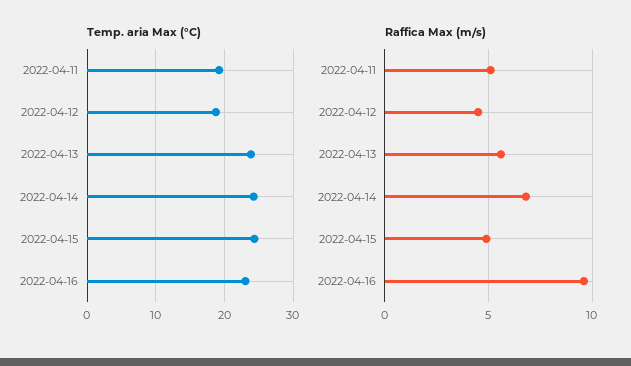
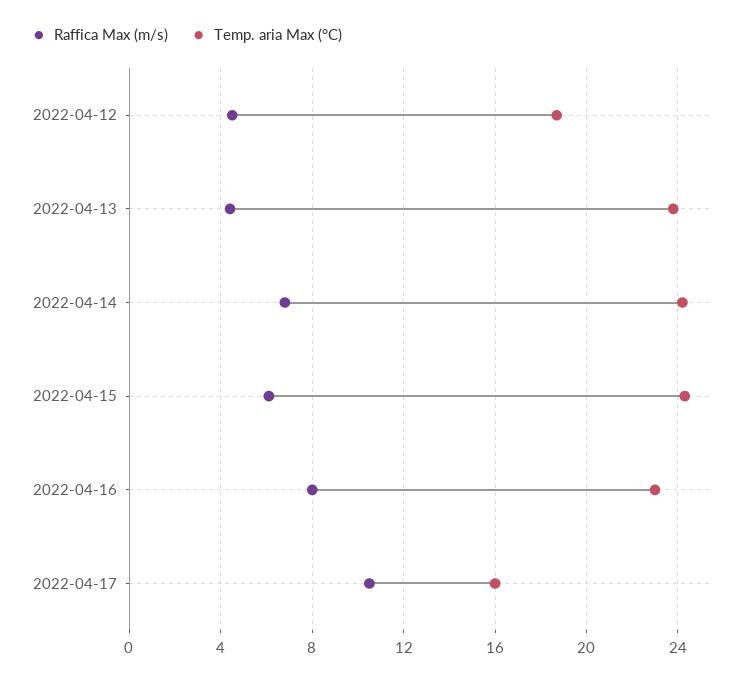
Temp. aria Max (°C), 2022-04-11: 19 -> none
Raffica Max (m/s), 2022-04-11: 5 -> none
Raffica Max (m/s), 2022-04-13: 5.5 -> 4.5
Raffica Max (m/s), 2022-04-15: 5 -> 6
Raffica Max (m/s), 2022-04-16: 9.5 -> 8
Raffica Max (m/s), 2022-04-17: none -> 10.5
Temp. aria Max (°C), 2022-04-17: none -> 16

